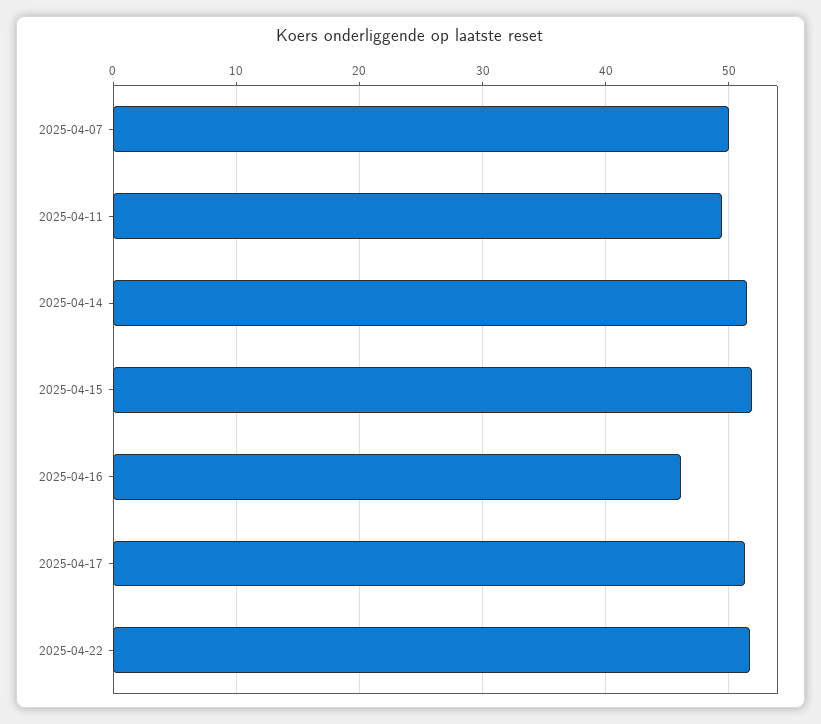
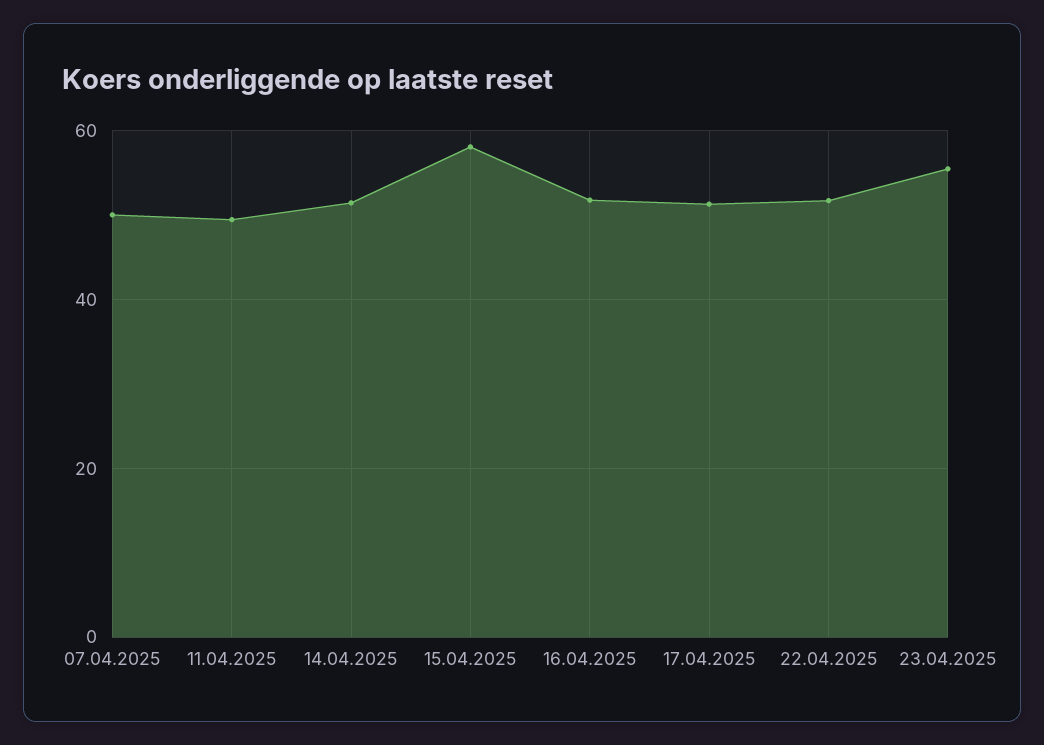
2025-04-15: 52 -> 58
2025-04-16: 46 -> 52
23.04.2025: none -> 56

